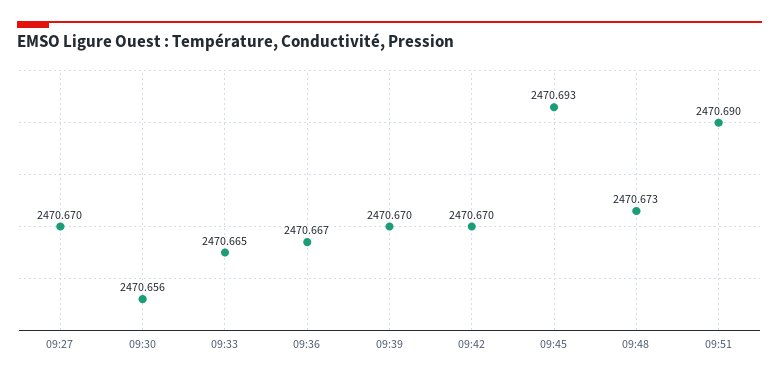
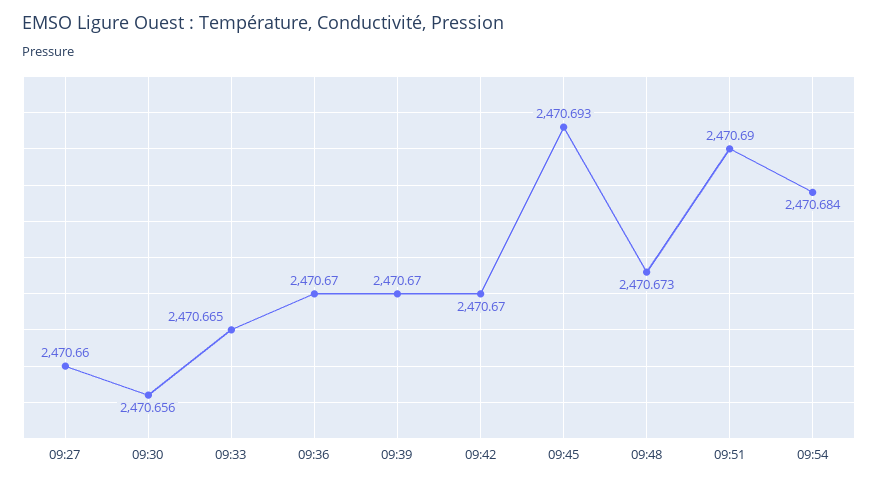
09:27: 2470.67 -> 2470.66
09:36: 2470.667 -> 2470.67
09:54: none -> 2470.684

